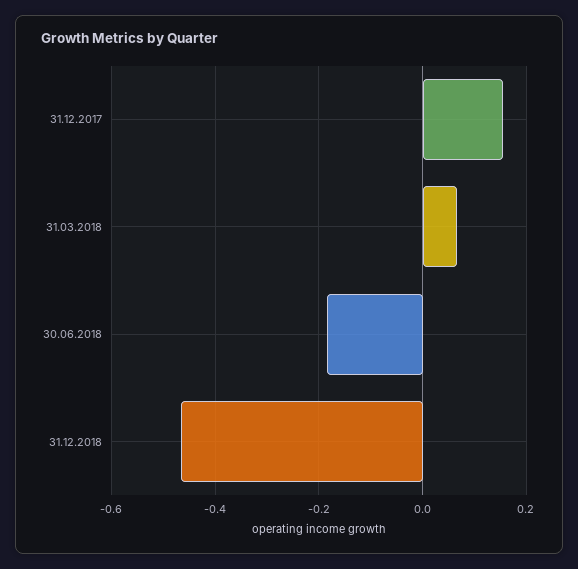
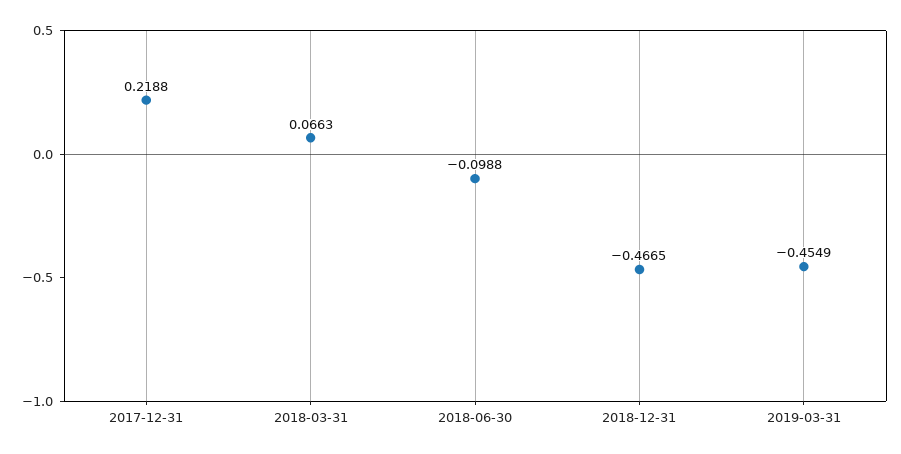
31.12.2017: 0.16 -> 0.2188
30.06.2018: -0.18 -> -0.0988
2019-03-31: none -> -0.4549

